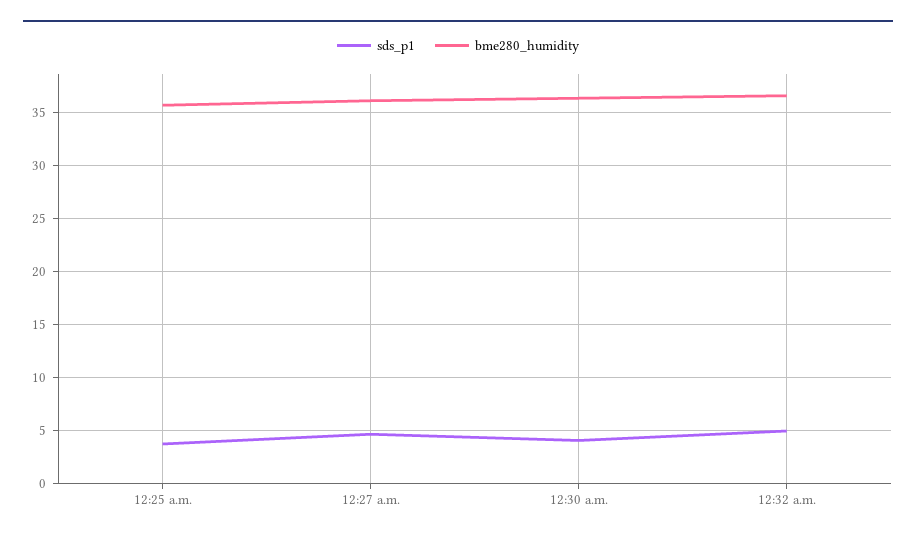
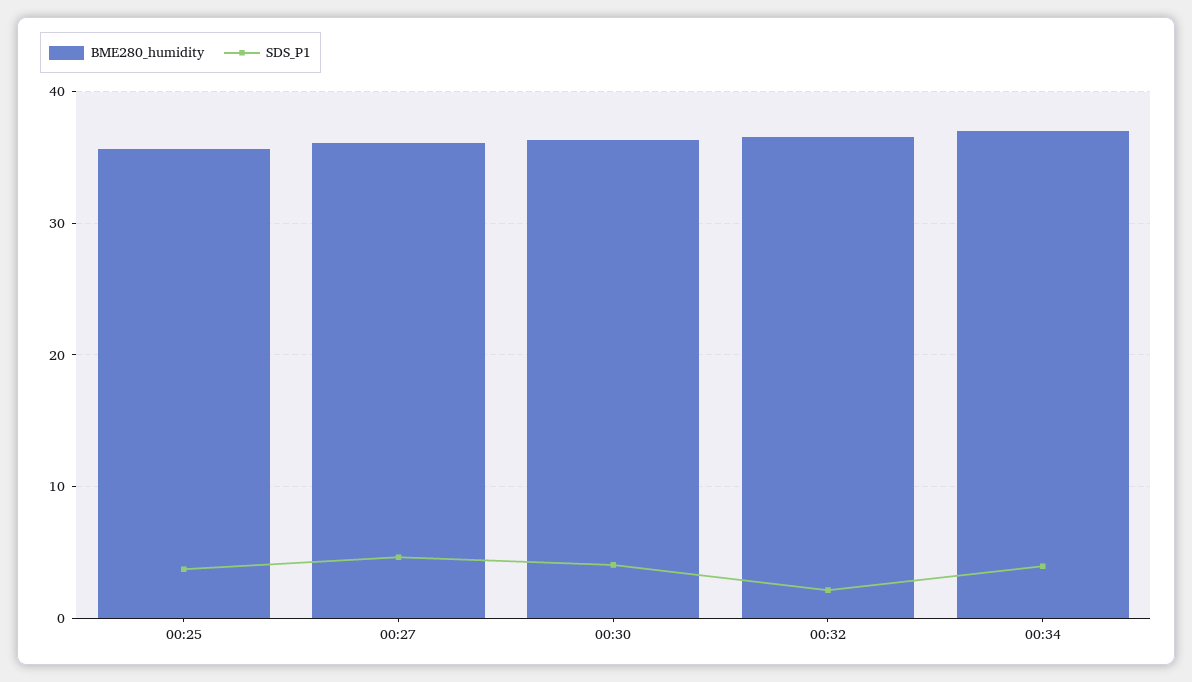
sds_p1, 12:32 a.m.: 5 -> 2
bme280_humidity, 00:34: none -> 37
sds_p1, 00:34: none -> 4

